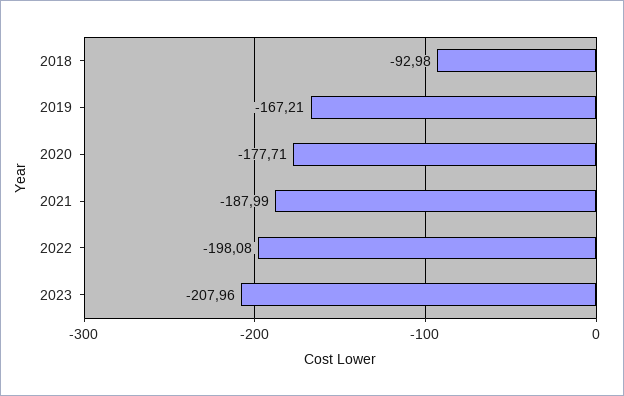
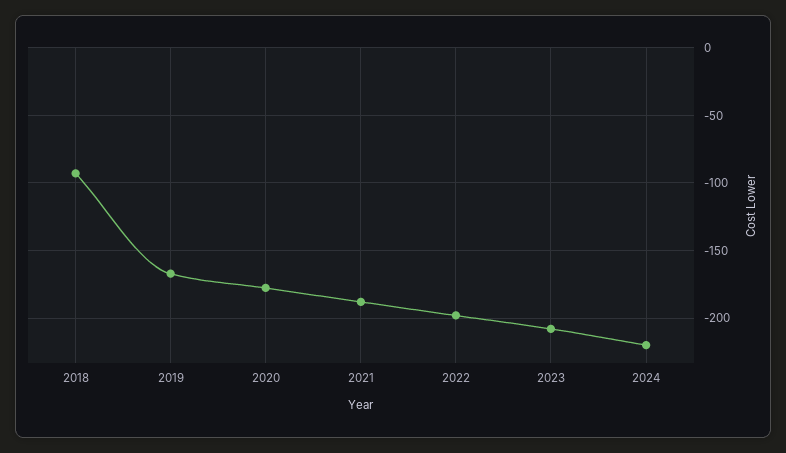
2024: none -> -220

